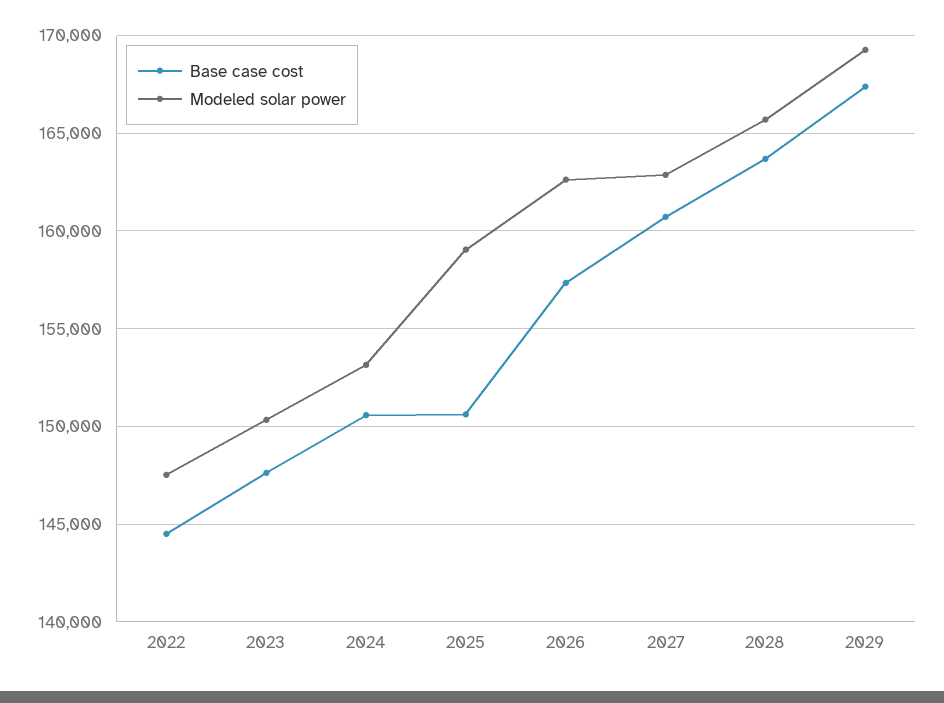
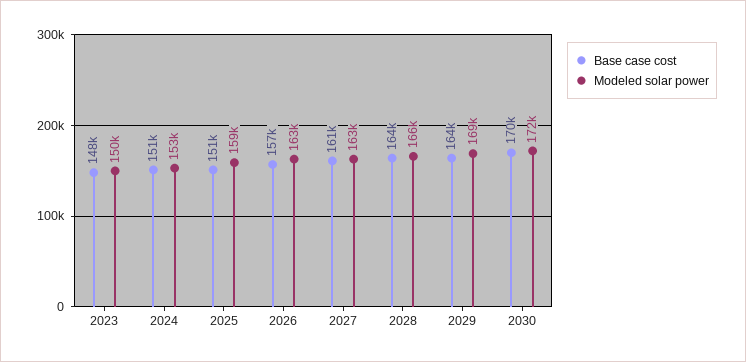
Base case cost, 2022: 144500 -> none
Modeled solar power, 2022: 147500 -> none
Base case cost, 2029: 167500 -> 164000
Base case cost, 2030: none -> 170000
Modeled solar power, 2030: none -> 172000

